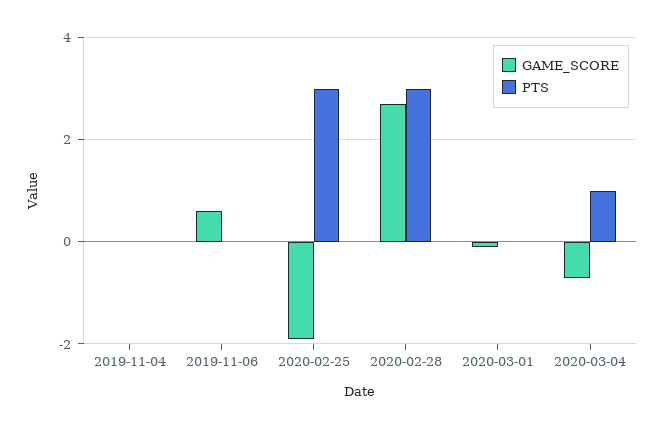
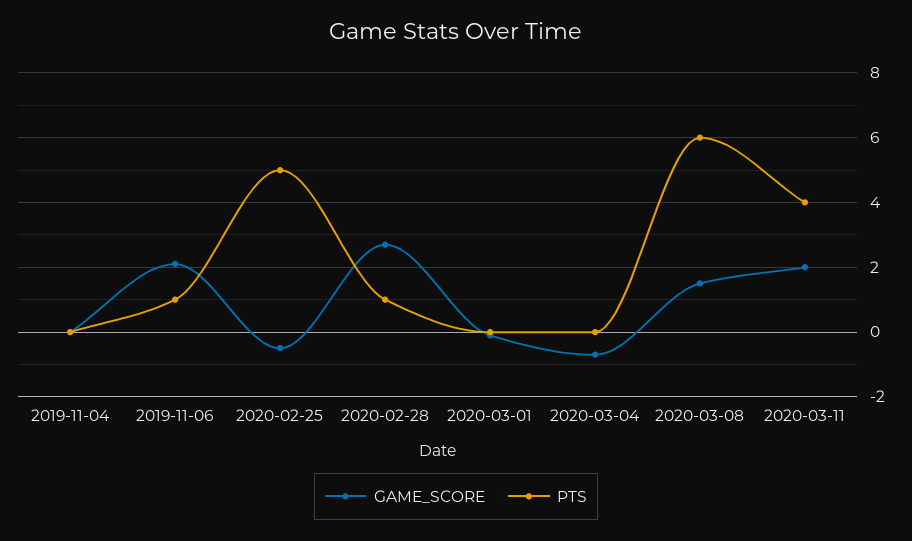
GAME_SCORE, 2019-11-06: 0.5 -> 2
PTS, 2019-11-06: 0 -> 1
GAME_SCORE, 2020-02-25: -2 -> -0.5
PTS, 2020-02-25: 3 -> 5
PTS, 2020-02-28: 3 -> 1
PTS, 2020-03-04: 1 -> 0
GAME_SCORE, 2020-03-08: none -> 1.5
PTS, 2020-03-08: none -> 6
GAME_SCORE, 2020-03-11: none -> 2
PTS, 2020-03-11: none -> 4

